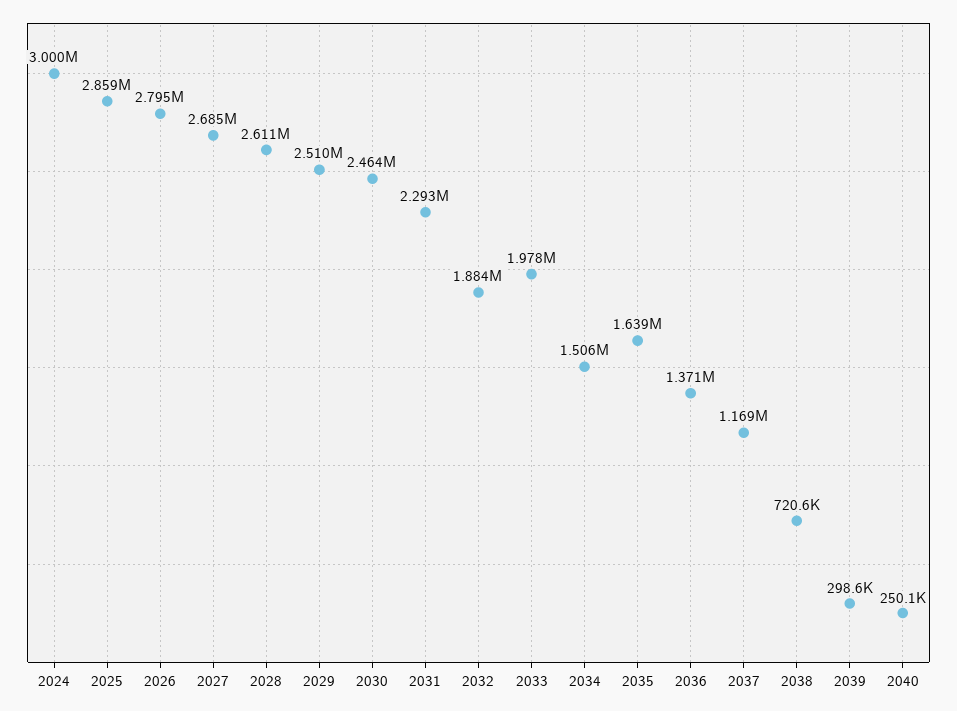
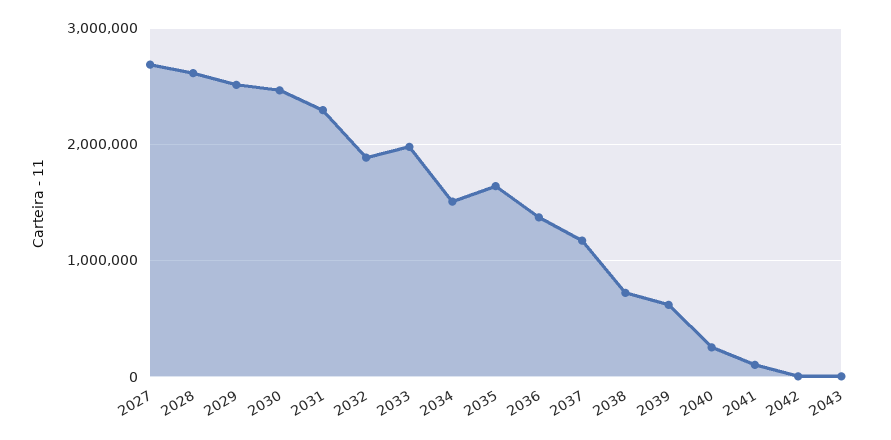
2024: 3000000 -> none
2025: 2859000 -> none
2026: 2795000 -> none
2039: 298600 -> 600000
2041: none -> 100000
2042: none -> 0
2043: none -> 0

